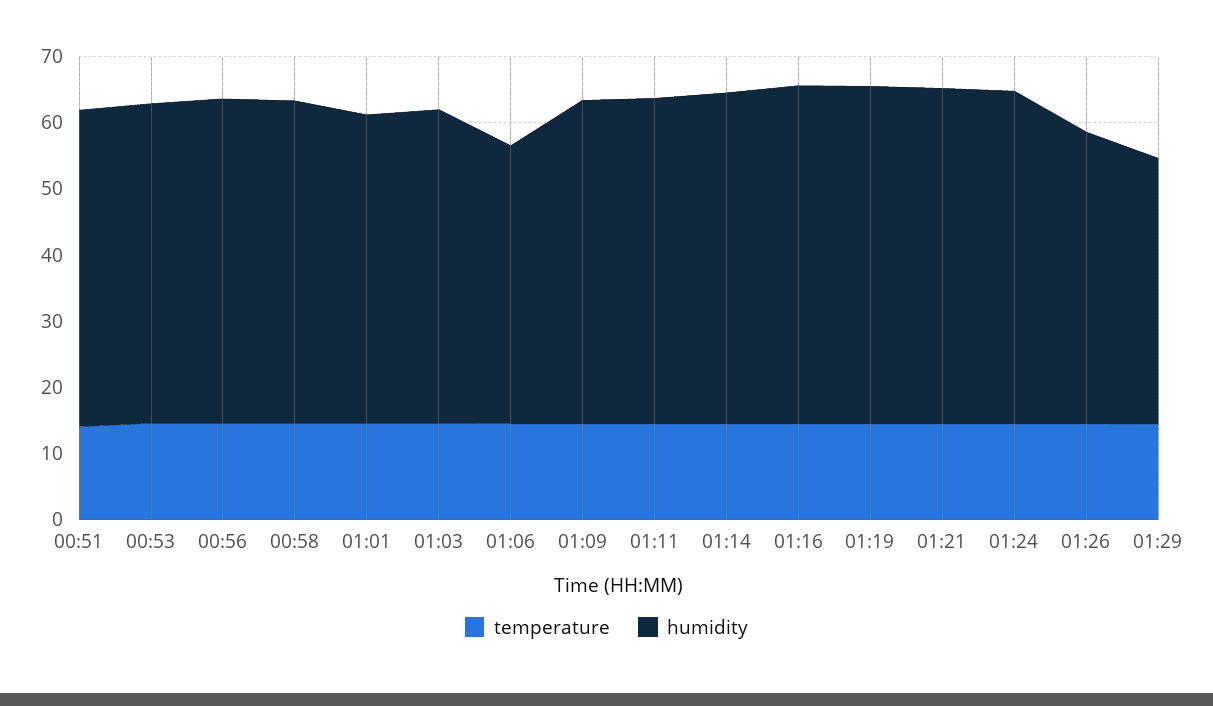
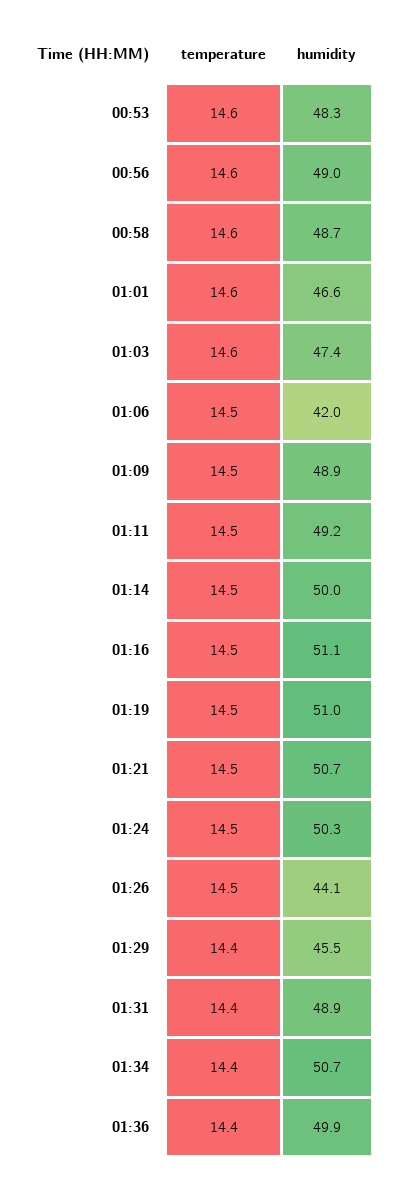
temperature, 00:51: 14 -> none
humidity, 00:51: 48 -> none
humidity, 01:29: 40 -> 45.5
temperature, 01:31: none -> 14.4
humidity, 01:31: none -> 48.9
temperature, 01:34: none -> 14.4
humidity, 01:34: none -> 50.7
temperature, 01:36: none -> 14.4
humidity, 01:36: none -> 49.9

